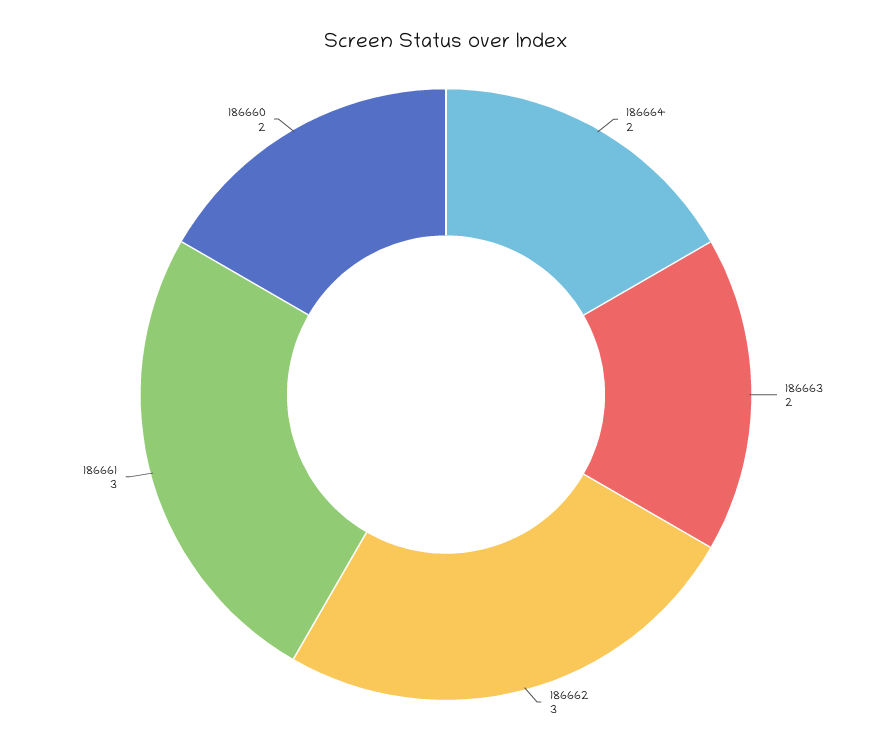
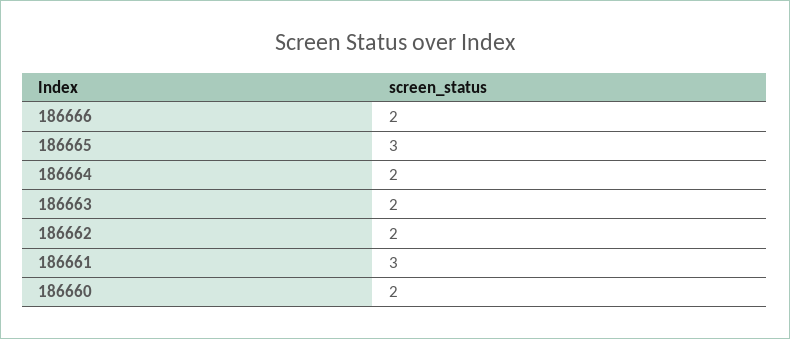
186662: 3 -> 2
186666: none -> 2
186665: none -> 3

